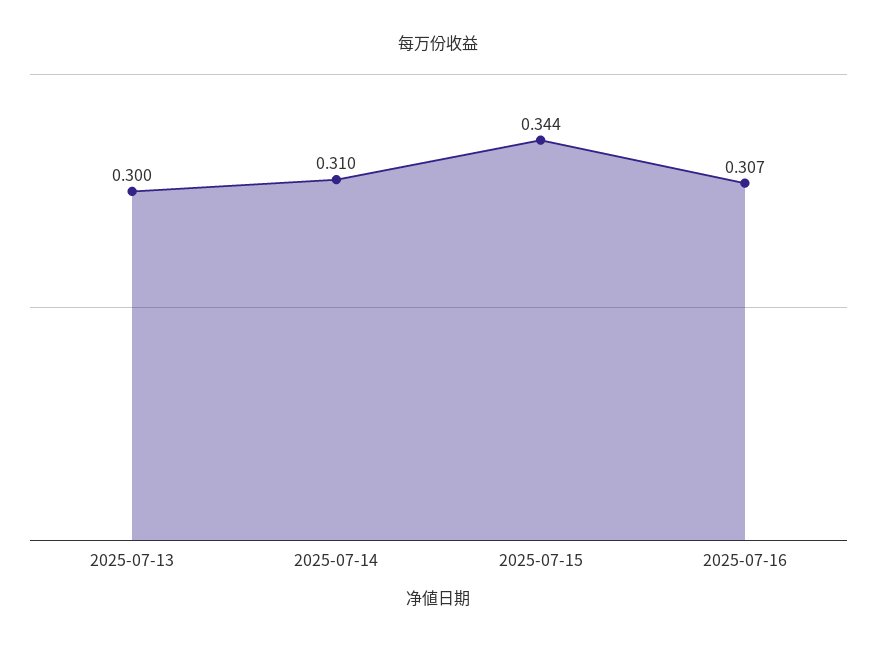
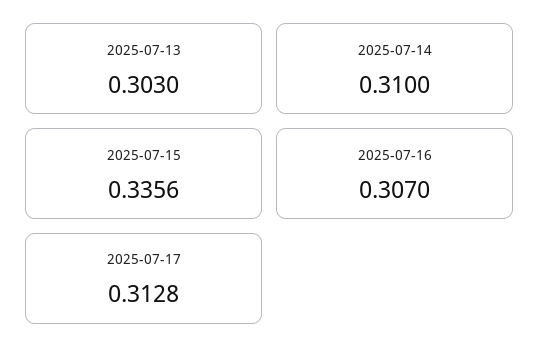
2025-07-13: 0.3 -> 0.303
2025-07-15: 0.344 -> 0.3356
2025-07-17: none -> 0.3128

